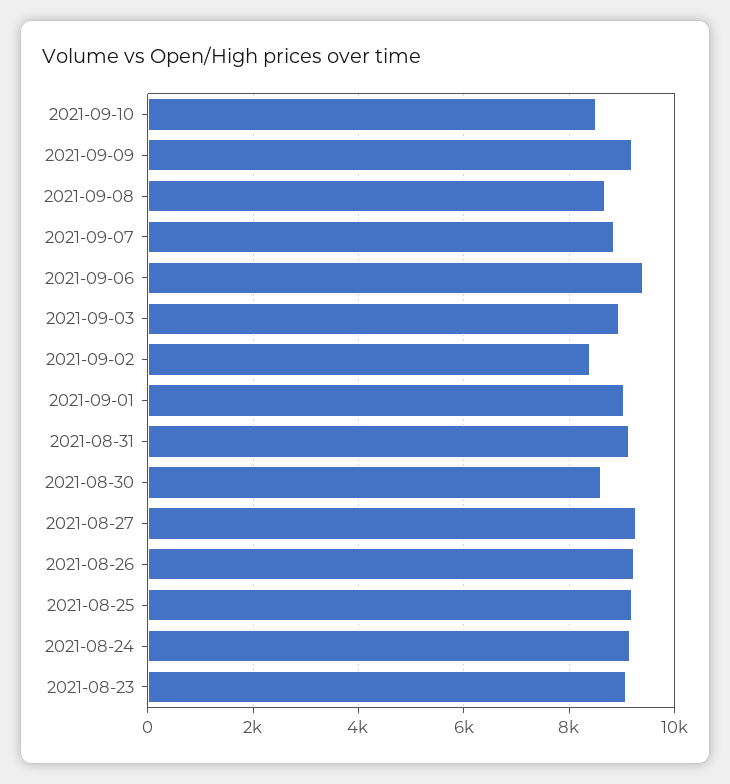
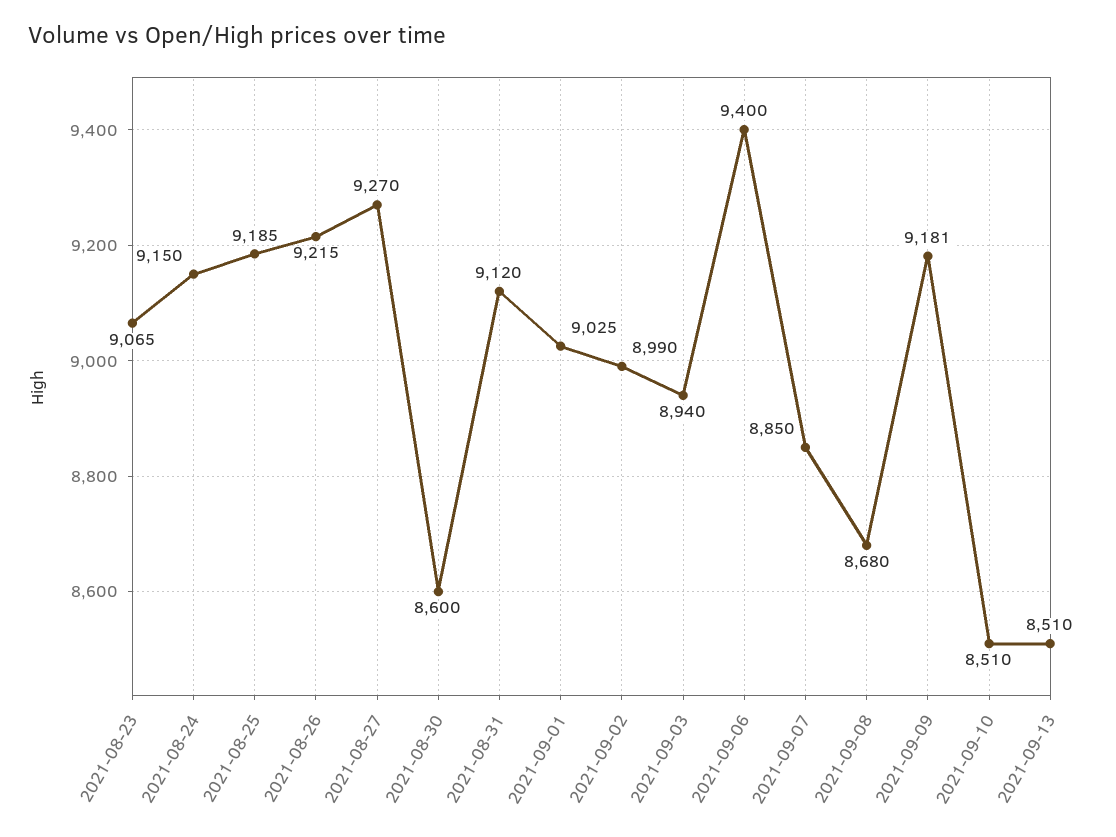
2021-09-02: 8400 -> 8990
2021-09-13: none -> 8510

